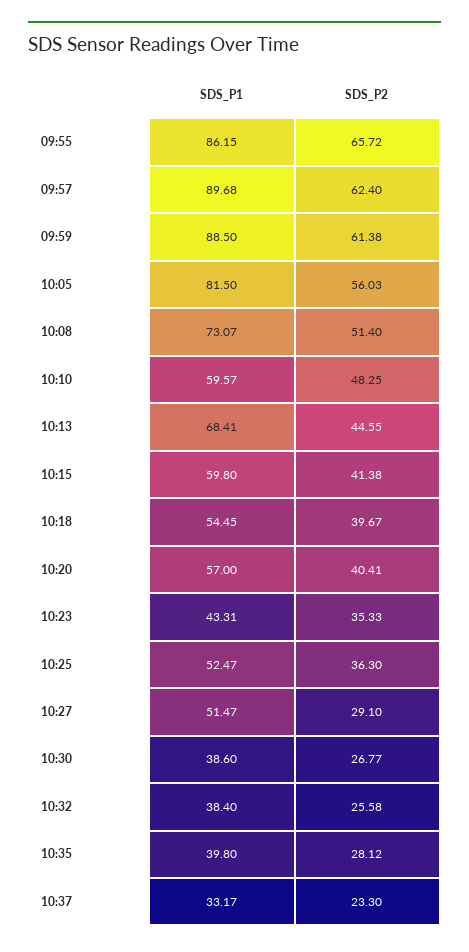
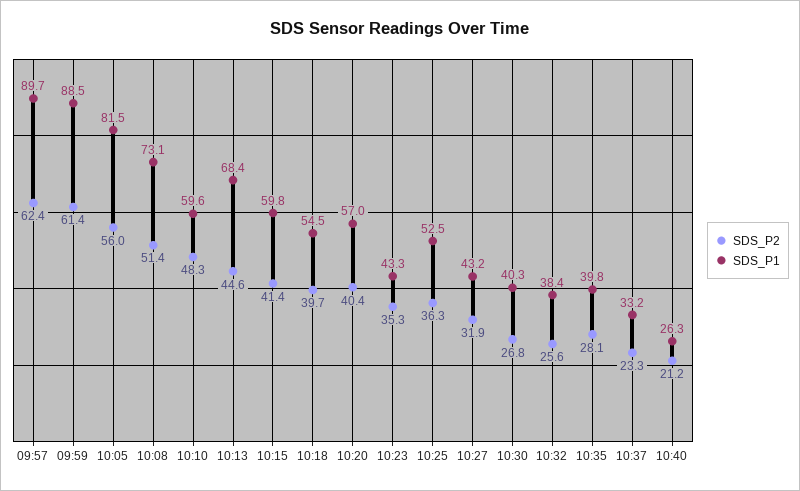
SDS_P1, 09:55: 86.15 -> none
SDS_P2, 09:55: 65.72 -> none
SDS_P1, 10:27: 51.47 -> 43.2
SDS_P2, 10:27: 29.1 -> 31.9
SDS_P1, 10:30: 38.6 -> 40.3
SDS_P2, 10:40: none -> 21.2
SDS_P1, 10:40: none -> 26.3

